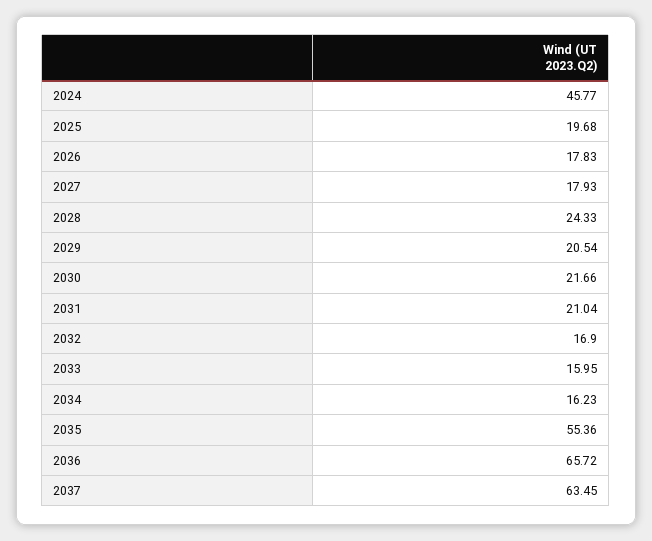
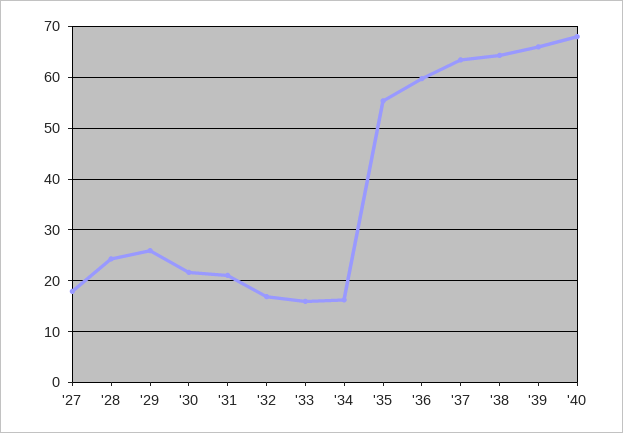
2024: 45.77 -> none
2025: 19.68 -> none
2026: 17.83 -> none
2029: 20.54 -> 26
2036: 65.72 -> 60
'38: none -> 64
'39: none -> 66
'40: none -> 68

